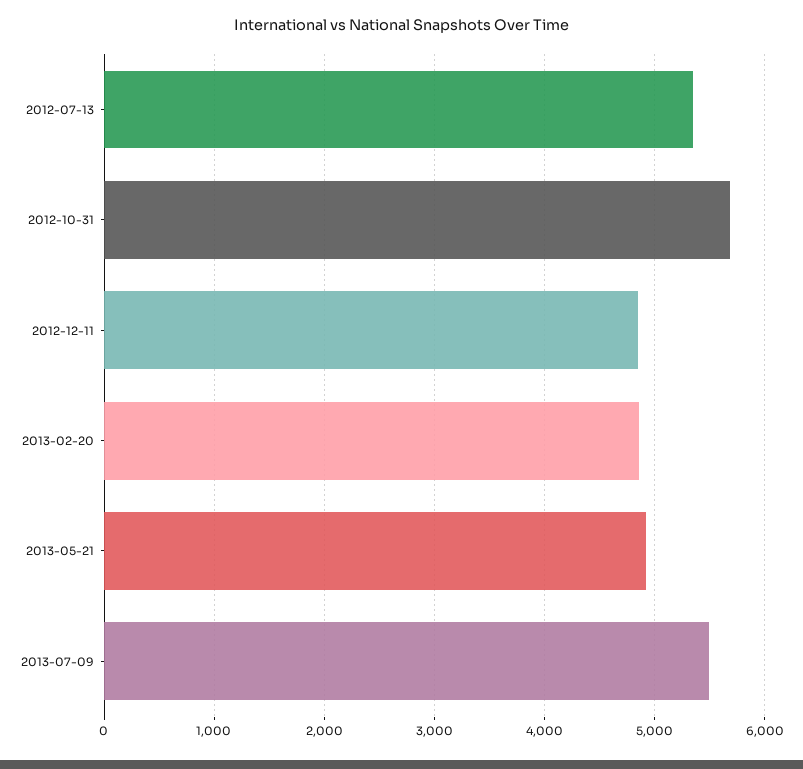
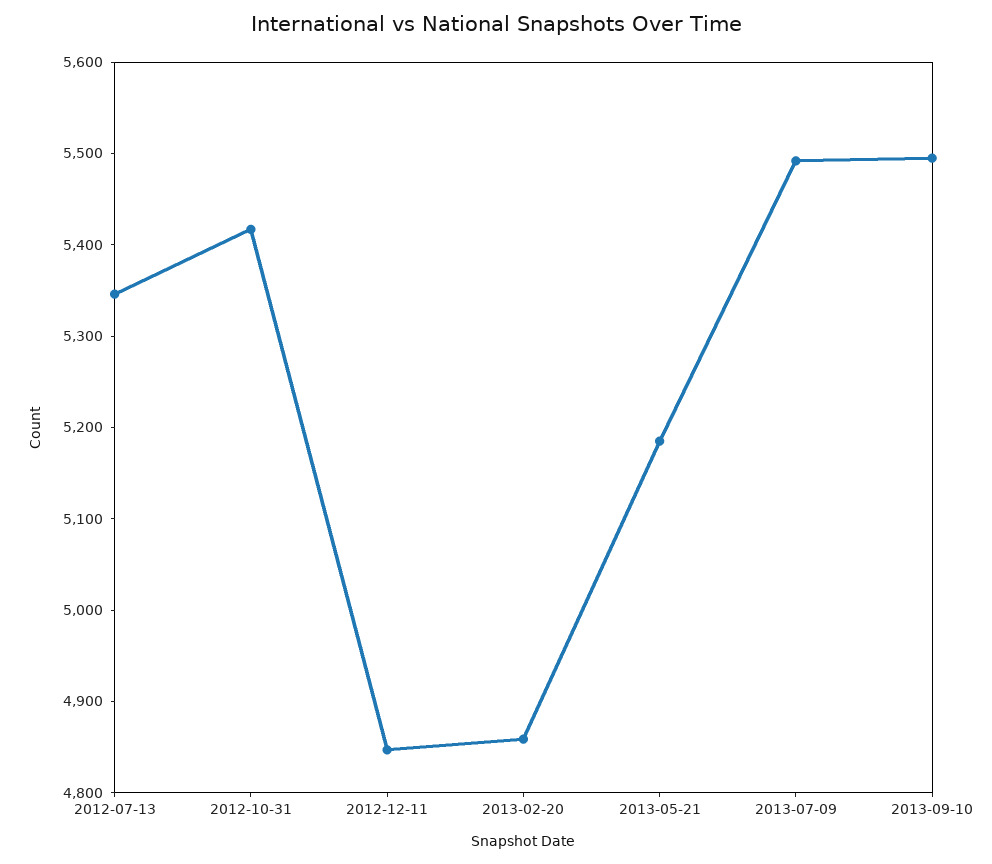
2012-10-31: 5700 -> 5420
2013-05-21: 4900 -> 5180
2013-09-10: none -> 5500

